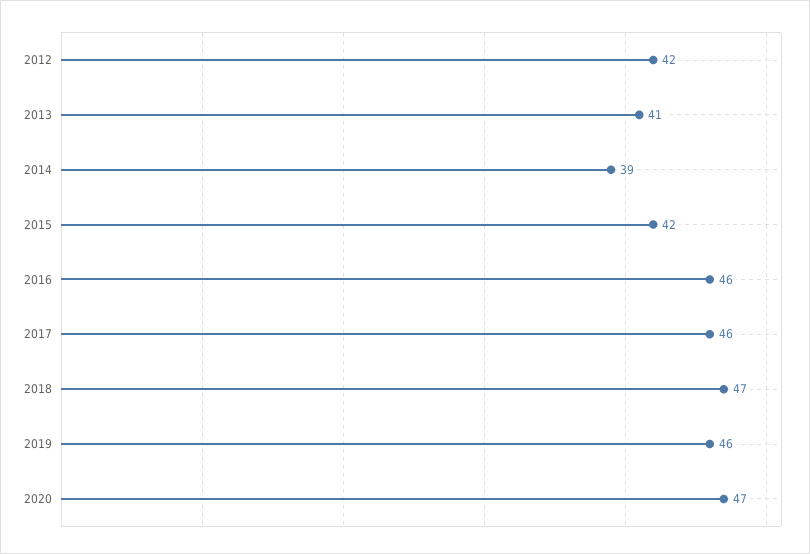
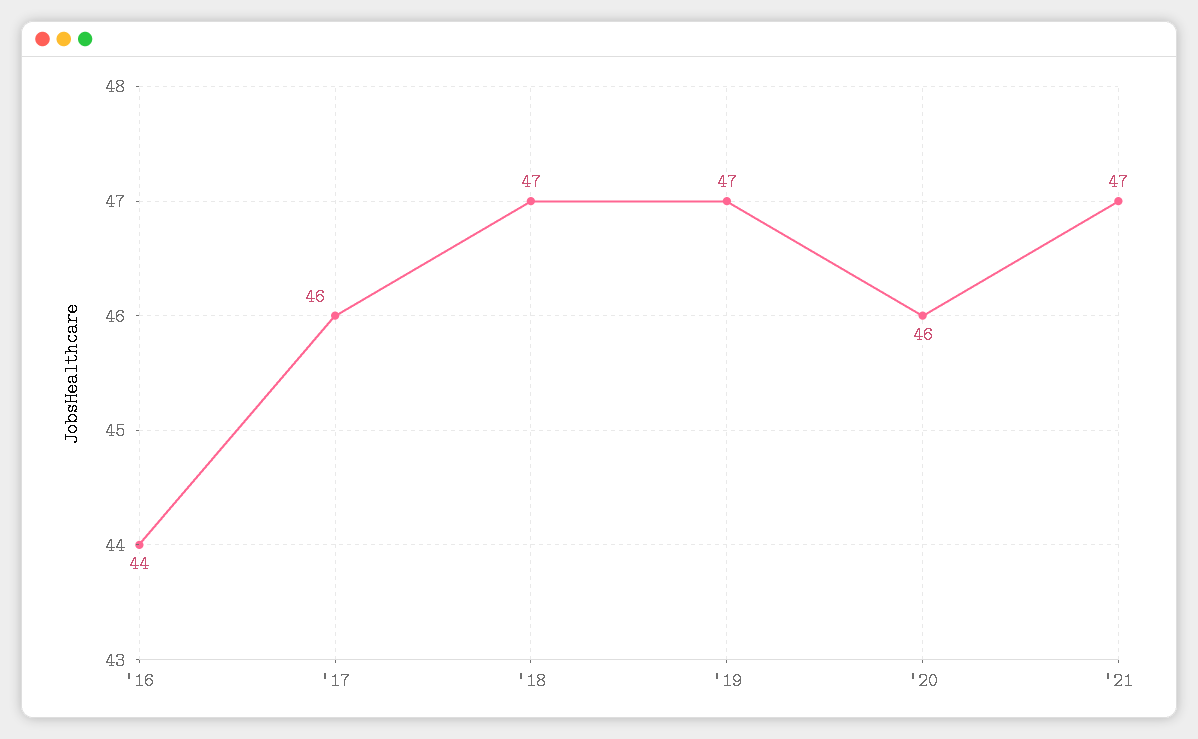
2012: 42 -> none
2013: 41 -> none
2014: 39 -> none
2015: 42 -> none
2016: 46 -> 44
2019: 46 -> 47
2020: 47 -> 46
'21: none -> 47

